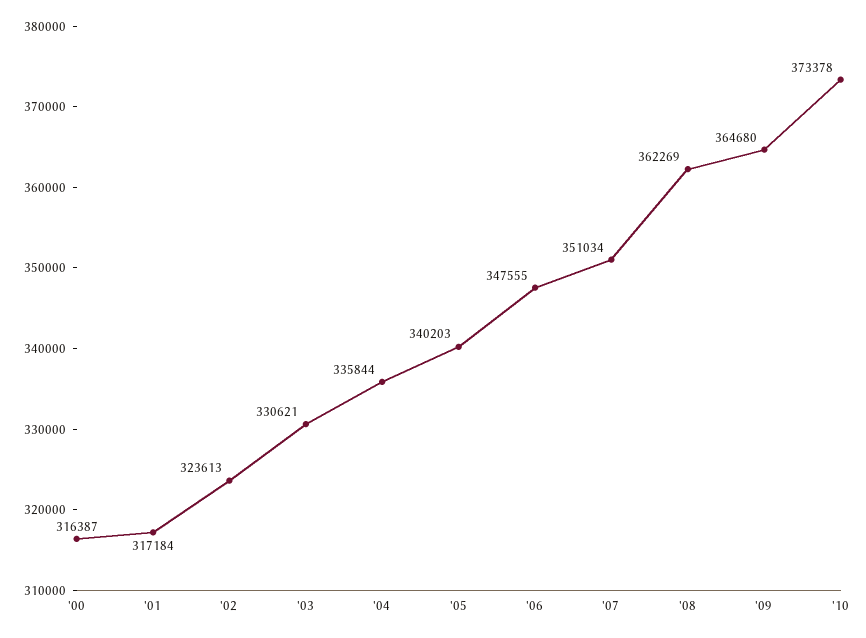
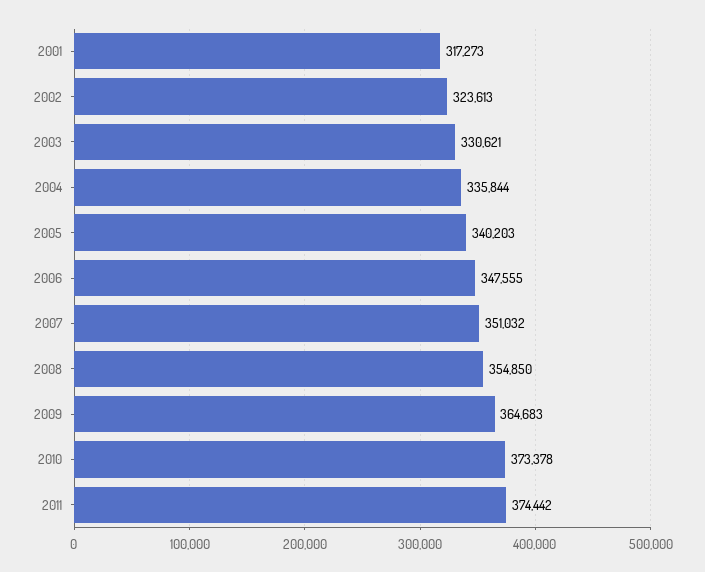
'00: 316387 -> none
'01: 317184 -> 317273
'07: 351034 -> 351032
'08: 362269 -> 354850
'09: 364680 -> 364683
2011: none -> 374442

